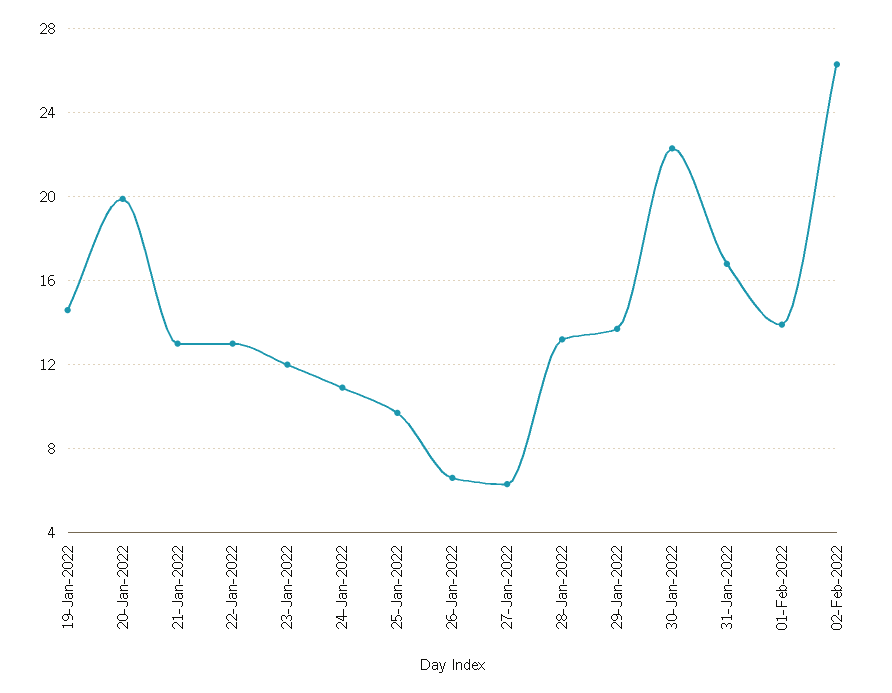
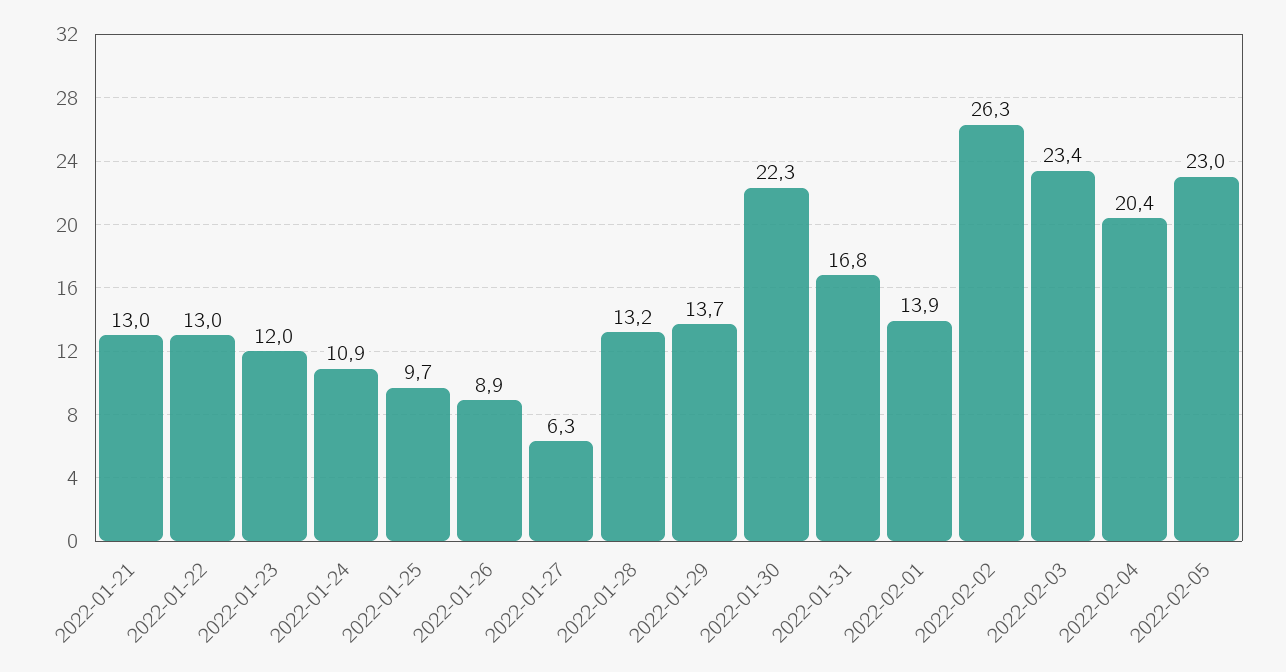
19-Jan-2022: 14.5 -> none
20-Jan-2022: 20 -> none
26-Jan-2022: 6.5 -> 8.9
2022-02-03: none -> 23.4
2022-02-04: none -> 20.4
2022-02-05: none -> 23

